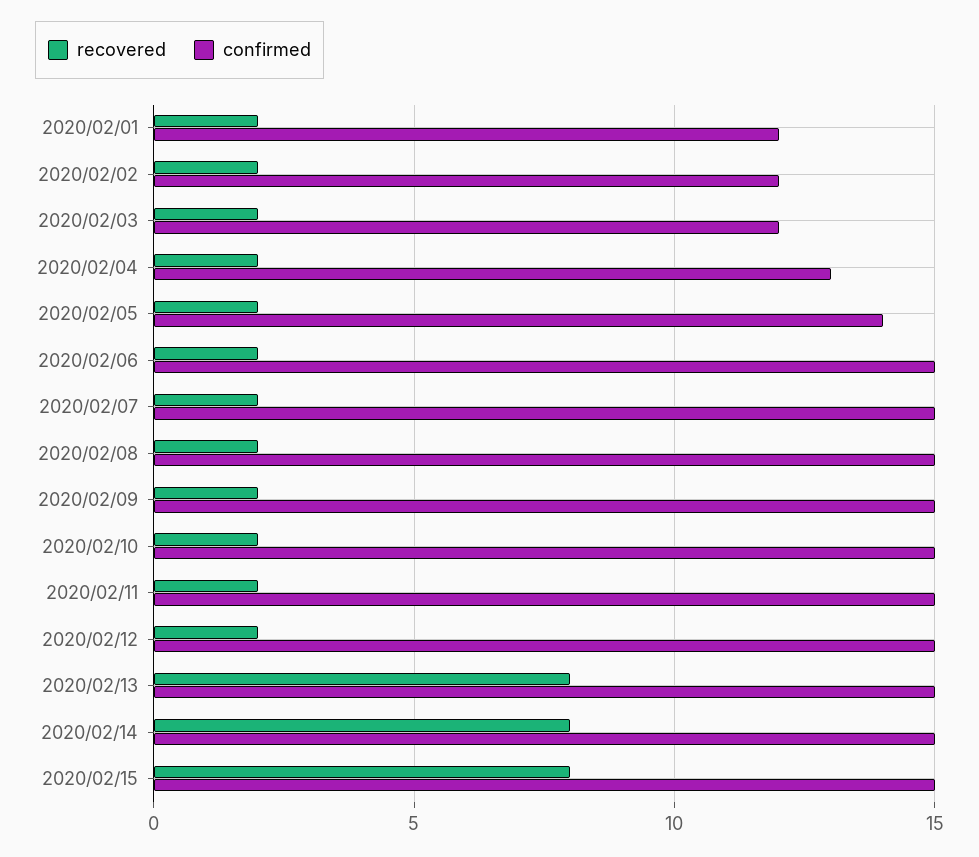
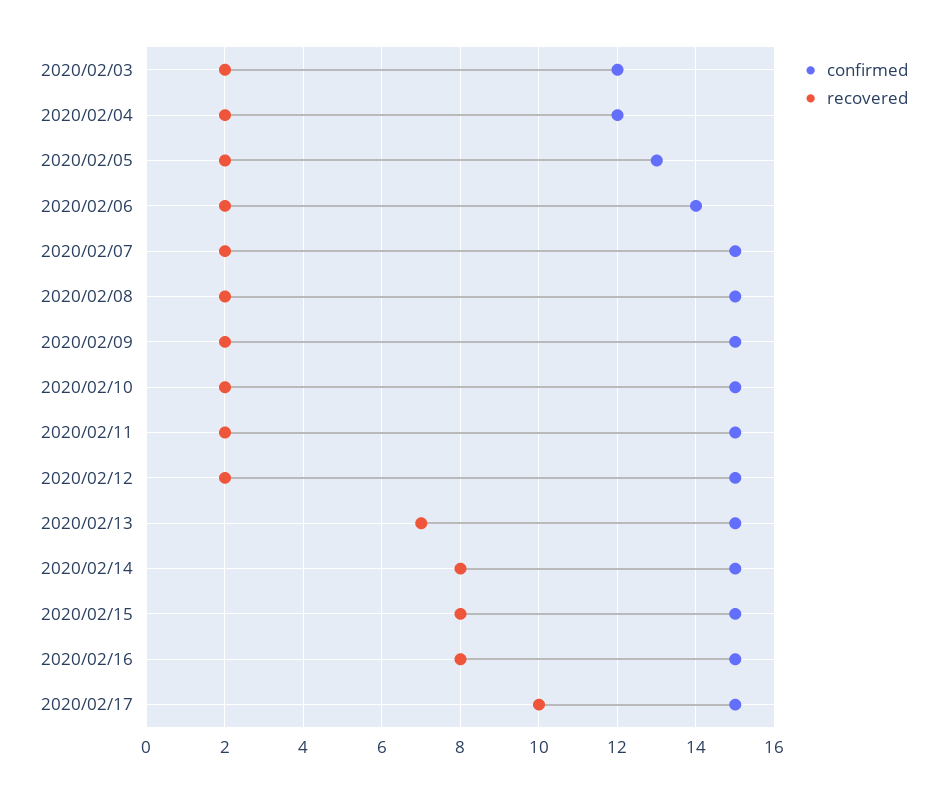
recovered, 2020/02/01: 2 -> none
confirmed, 2020/02/01: 12 -> none
recovered, 2020/02/02: 2 -> none
confirmed, 2020/02/02: 12 -> none
confirmed, 2020/02/04: 13 -> 12
confirmed, 2020/02/05: 14 -> 13
confirmed, 2020/02/06: 15 -> 14
recovered, 2020/02/13: 8 -> 7
confirmed, 2020/02/16: none -> 15
recovered, 2020/02/16: none -> 8
confirmed, 2020/02/17: none -> 15
recovered, 2020/02/17: none -> 10

